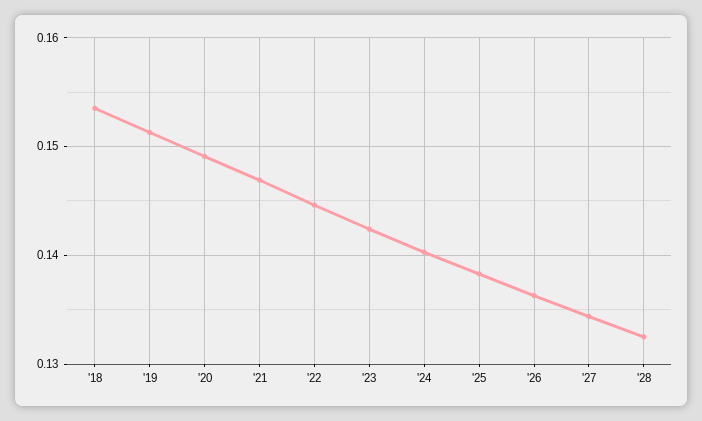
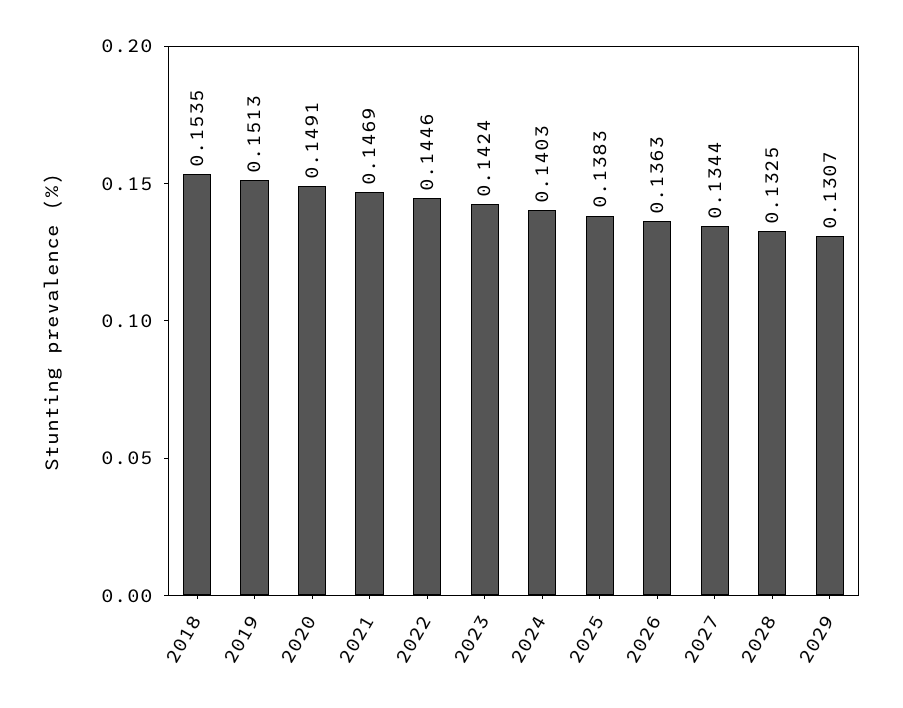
2029: none -> 0.1307

